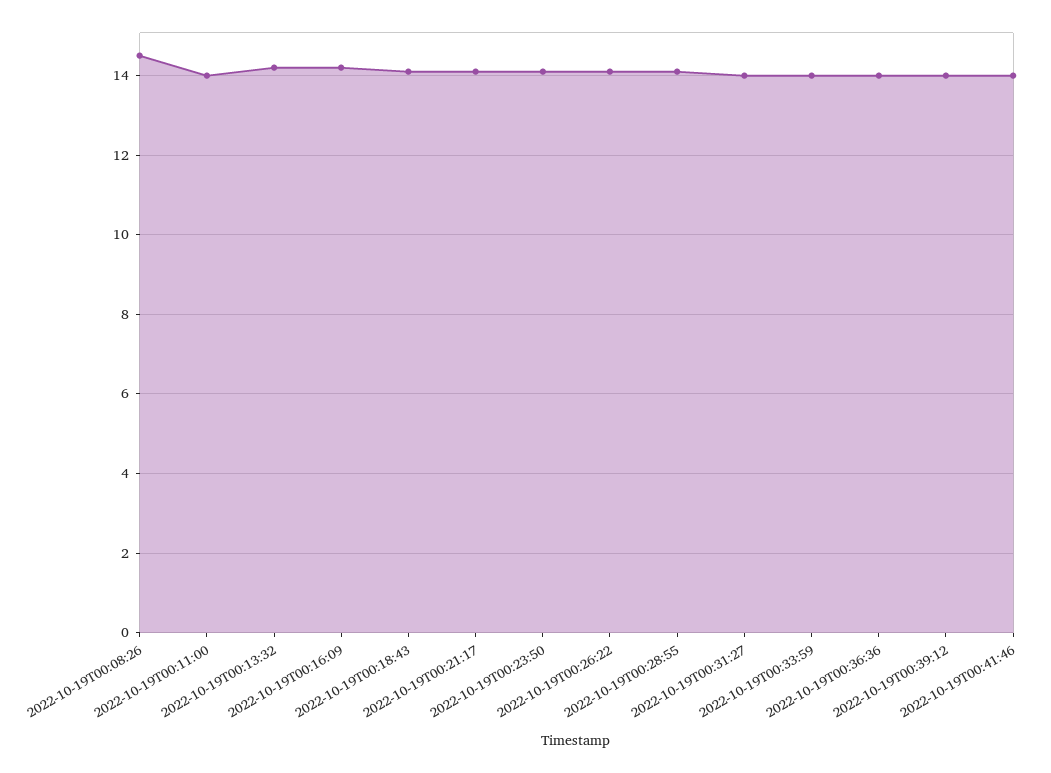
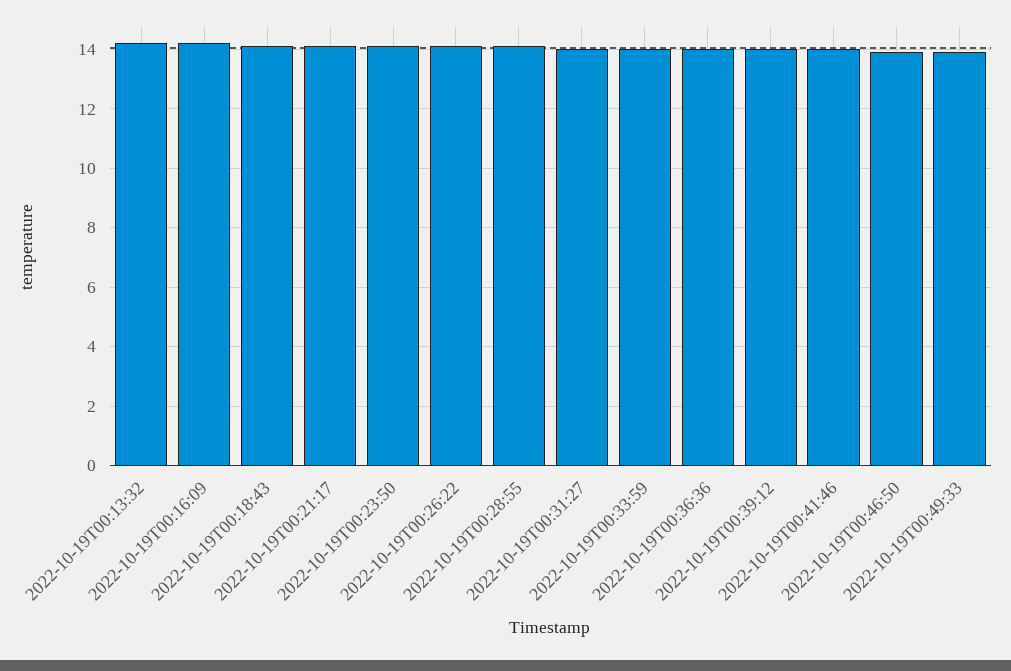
2022-10-19T00:08:26: 14.5 -> none
2022-10-19T00:11:00: 14 -> none
2022-10-19T00:46:50: none -> 14
2022-10-19T00:49:33: none -> 14

